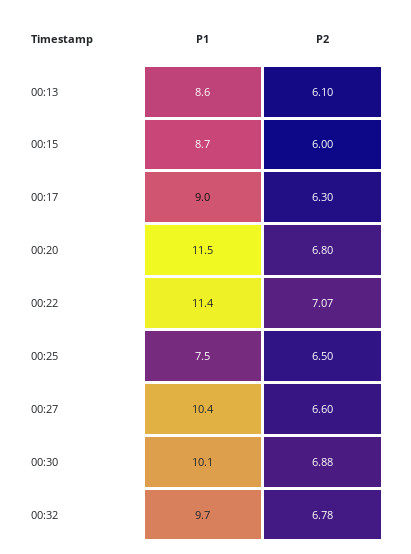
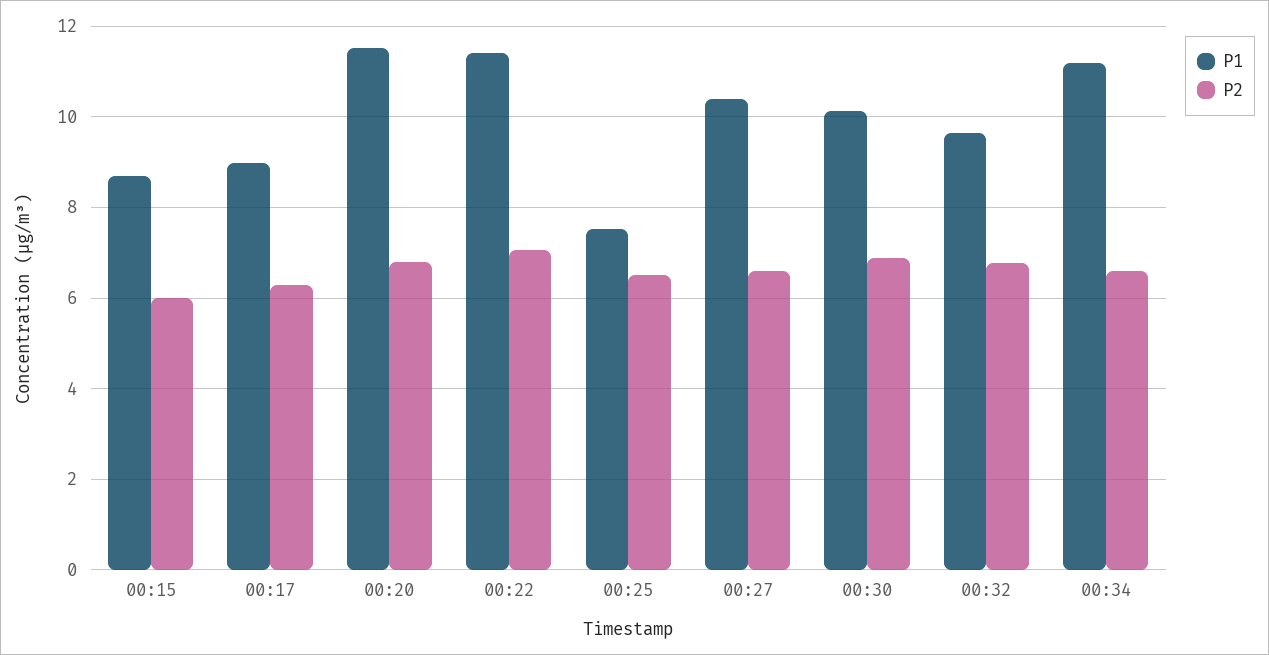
P1, 00:13: 8.6 -> none
P2, 00:13: 6.1 -> none
P1, 00:34: none -> 11.2
P2, 00:34: none -> 6.6

